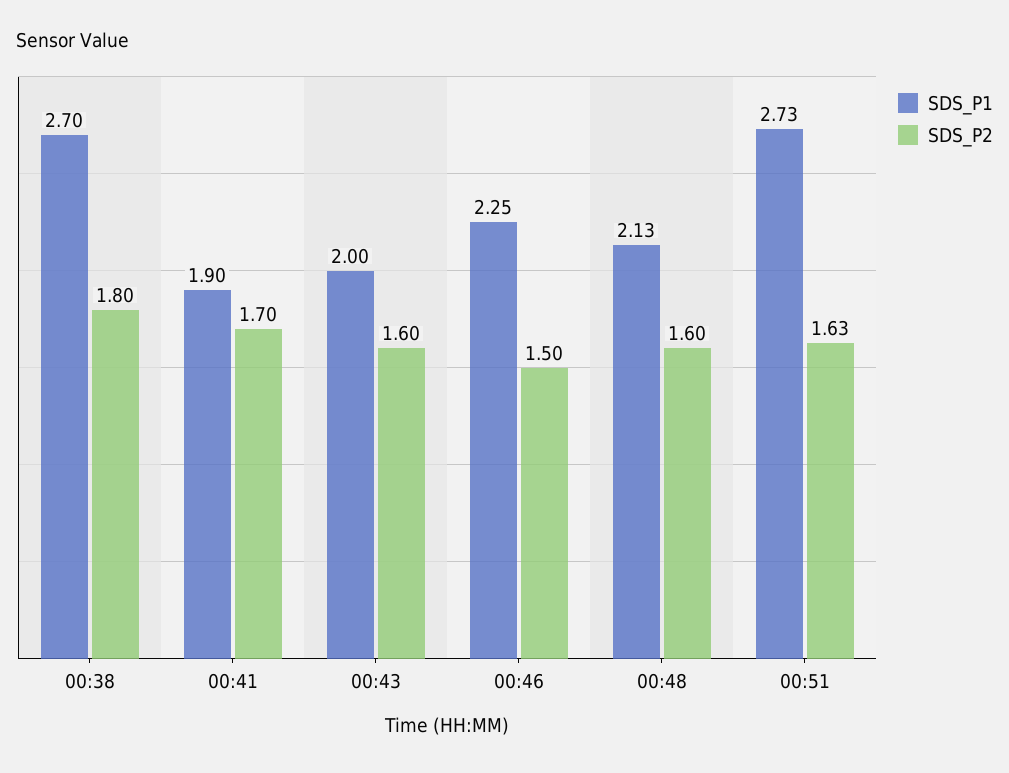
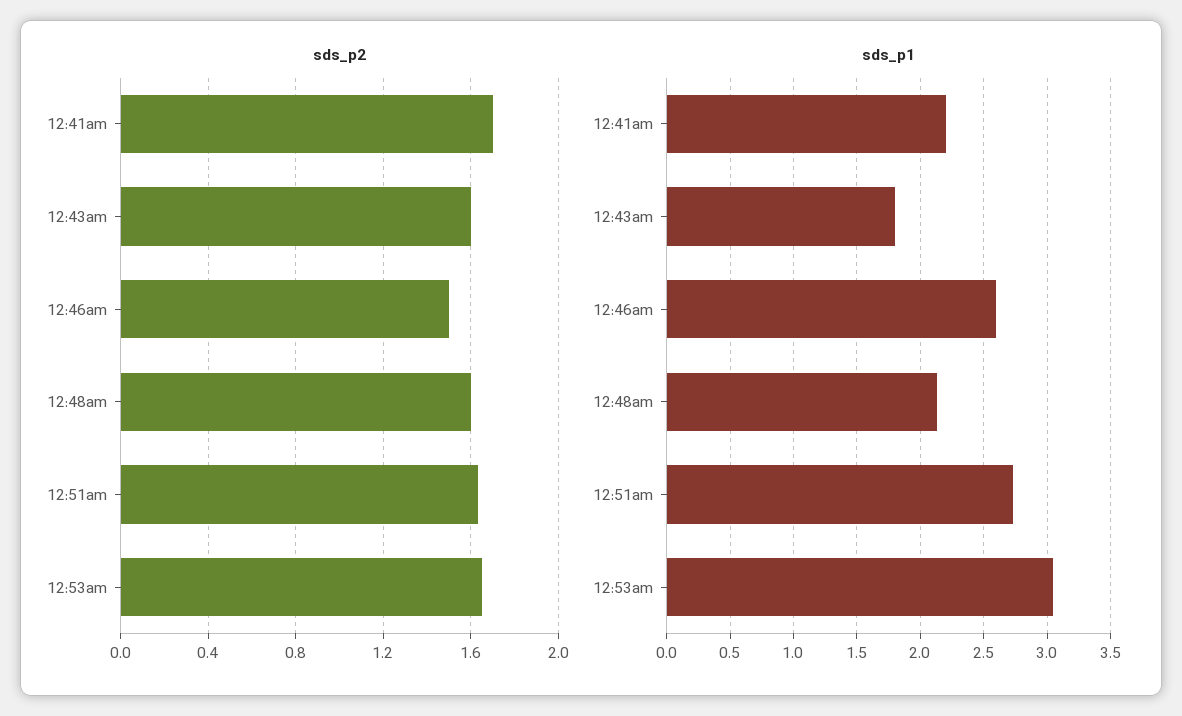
SDS_P1, 00:38: 2.7 -> none
SDS_P2, 00:38: 1.8 -> none
SDS_P1, 00:41: 1.9 -> 2.2
SDS_P1, 00:43: 2 -> 1.8
SDS_P1, 00:46: 2.25 -> 2.6
SDS_P2, 12:53am: none -> 1.65
SDS_P1, 12:53am: none -> 3.05

